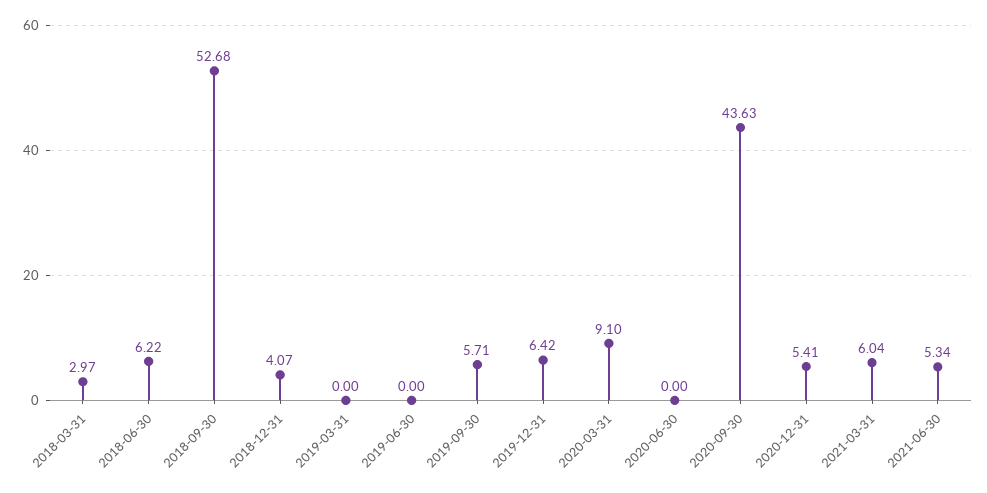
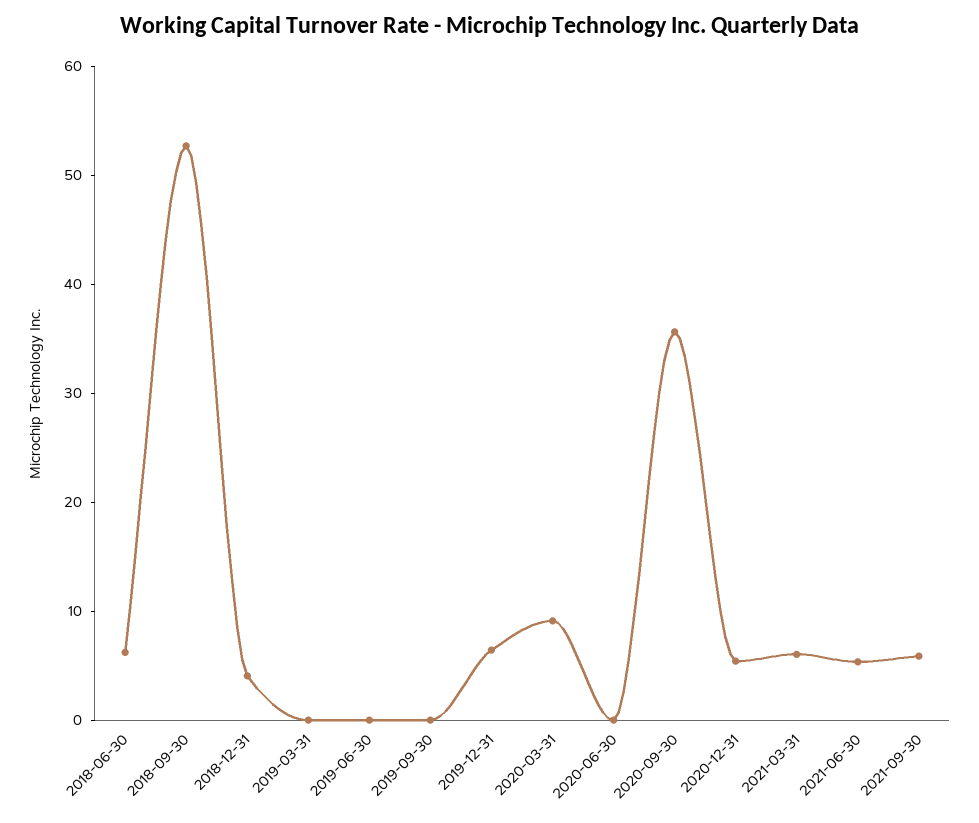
2018-03-31: 2.97 -> none
2019-09-30: 5.71 -> 0
2020-09-30: 43.63 -> 36
2021-09-30: none -> 6

